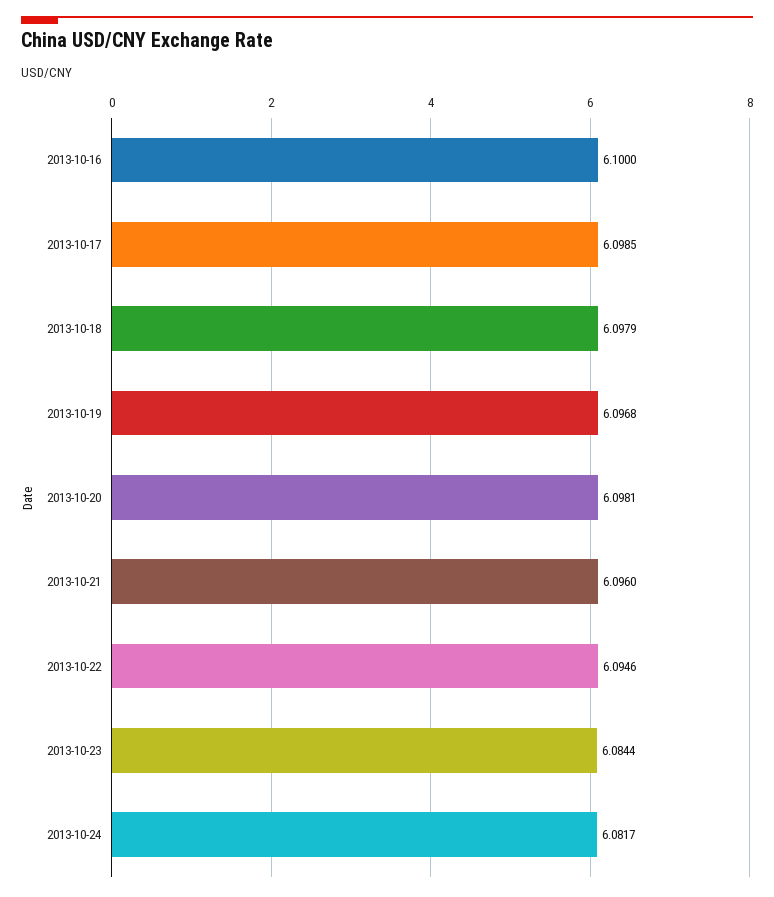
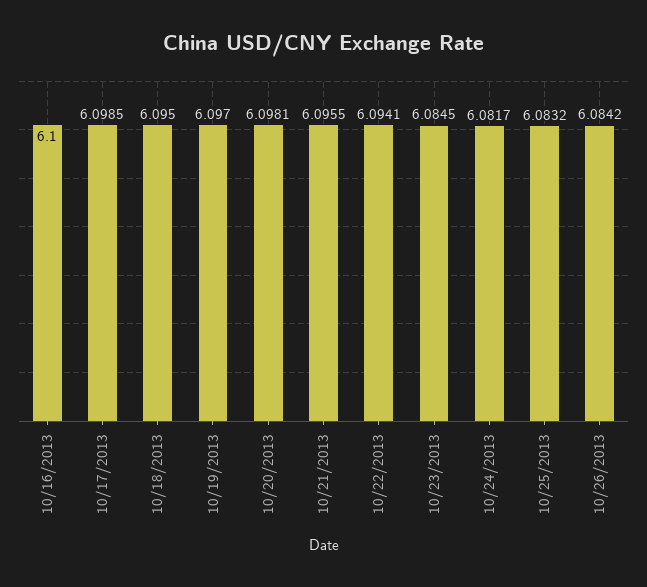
2013-10-18: 6.0979 -> 6.095
2013-10-19: 6.0968 -> 6.097
2013-10-21: 6.096 -> 6.0955
2013-10-22: 6.0946 -> 6.0941
2013-10-23: 6.0844 -> 6.0845
10/25/2013: none -> 6.0832
10/26/2013: none -> 6.0842

